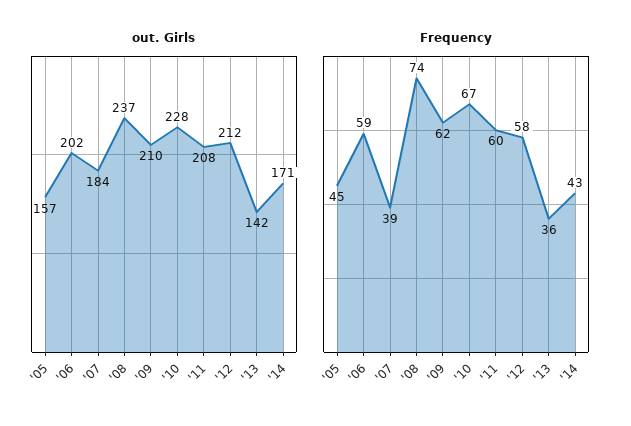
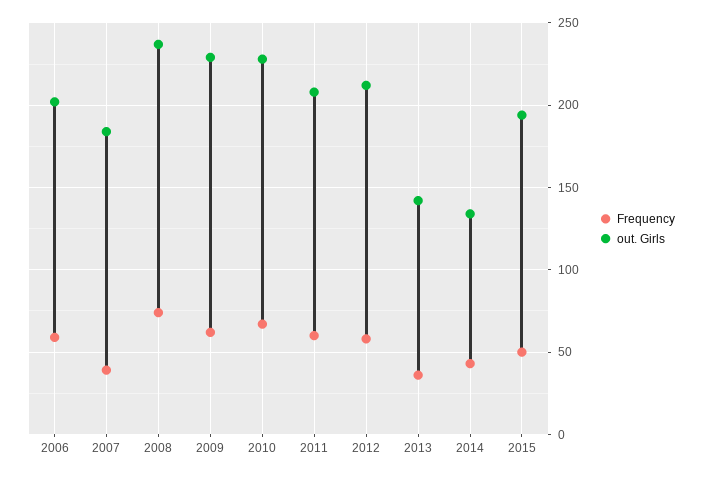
out. Girls, '05: 157 -> none
out. Girls, '09: 210 -> 230
out. Girls, '14: 171 -> 135
Frequency, '05: 45 -> none
Frequency, 2015: none -> 50
out. Girls, 2015: none -> 195

